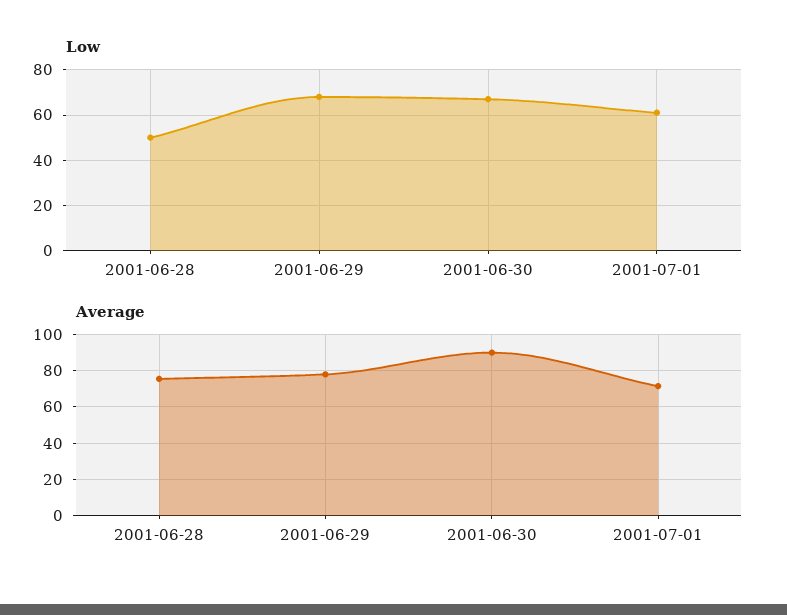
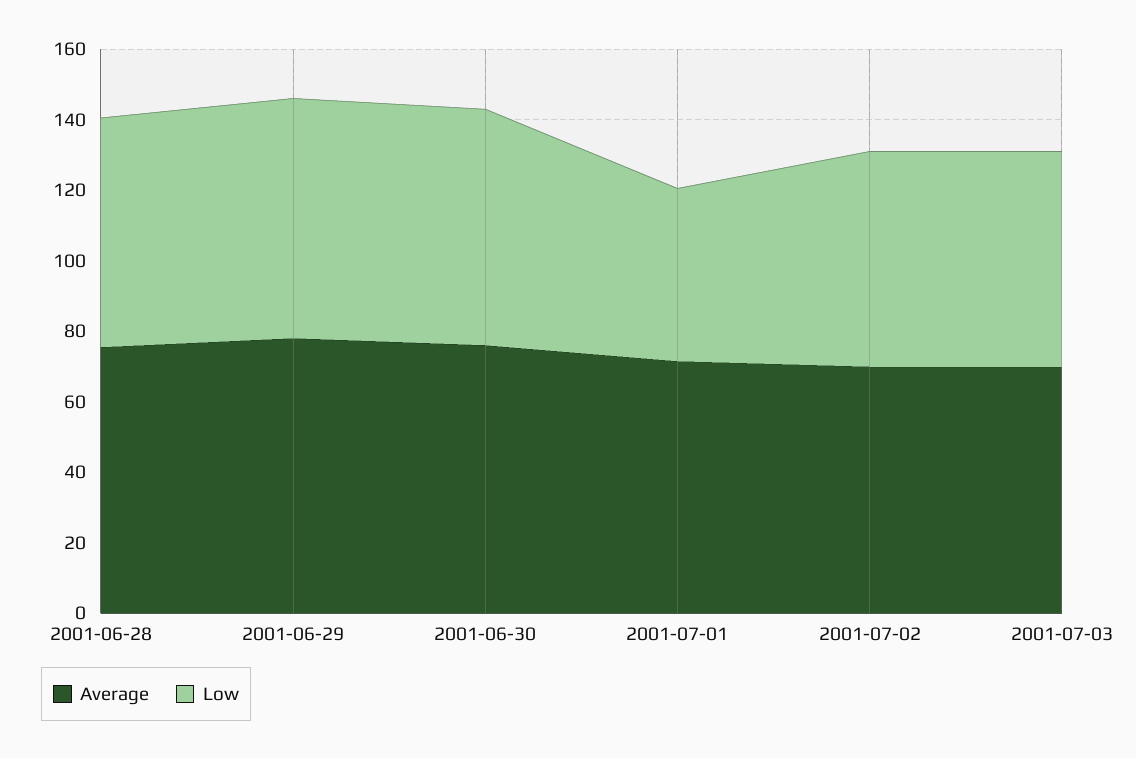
Low, 2001-06-28: 50 -> 65
Low, 2001-07-01: 60 -> 50
Average, 2001-06-30: 90 -> 75
Average, 2001-07-02: none -> 70
Low, 2001-07-02: none -> 60
Average, 2001-07-03: none -> 70
Low, 2001-07-03: none -> 60

